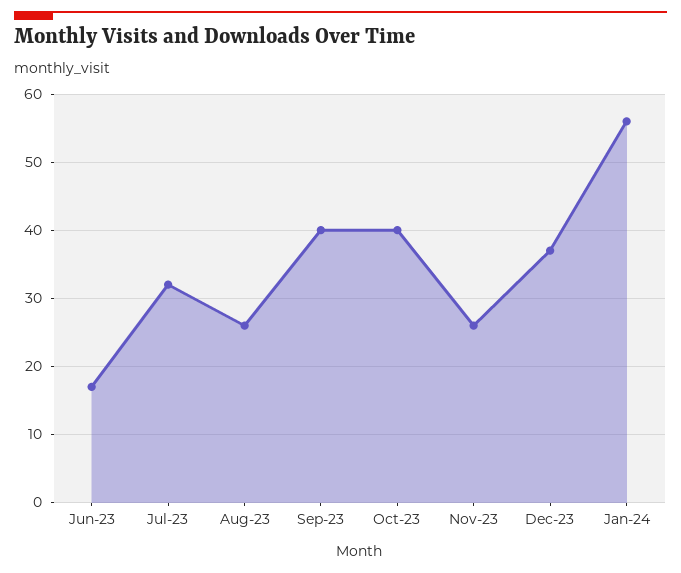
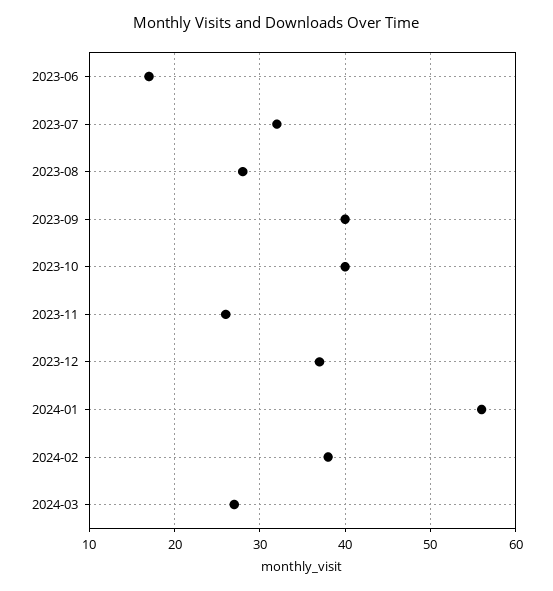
Aug-23: 26 -> 28
2024-02: none -> 38
2024-03: none -> 27

